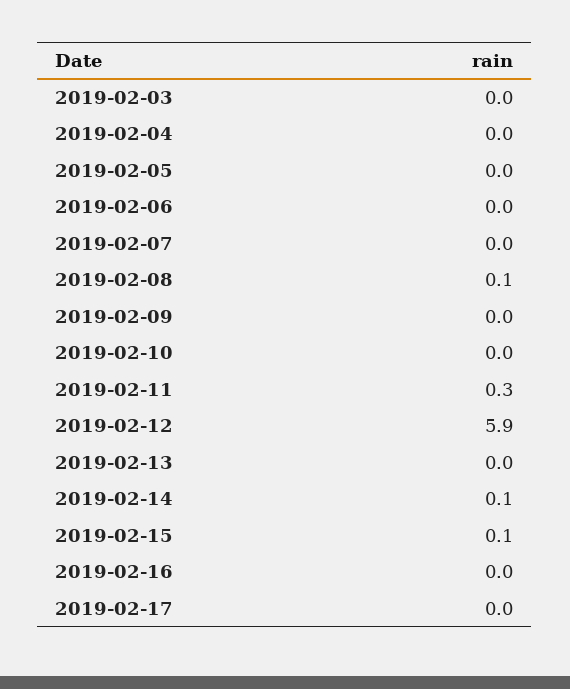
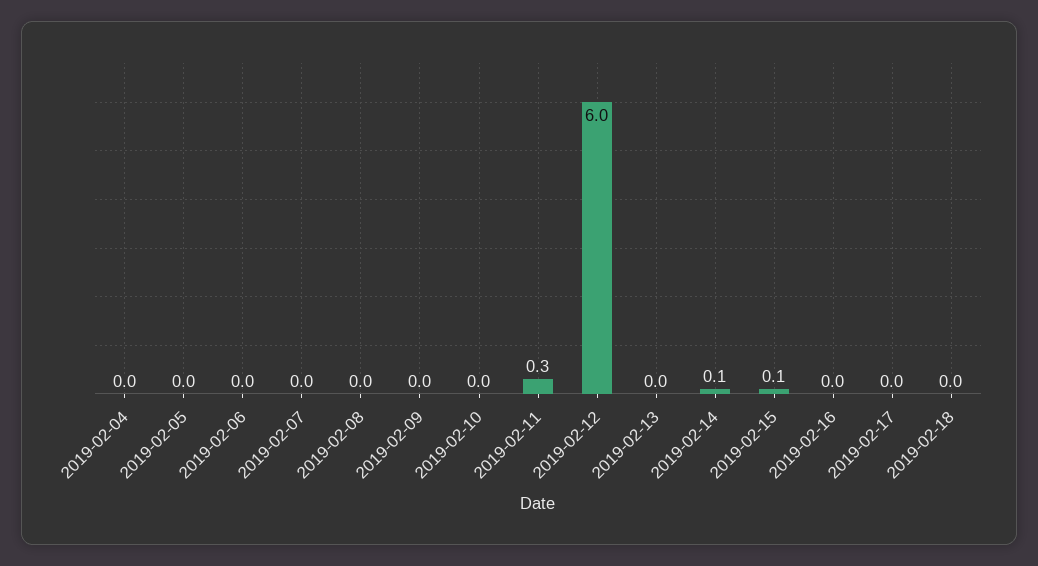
2019-02-03: 0 -> none
2019-02-08: 0.1 -> 0
2019-02-12: 5.9 -> 6
2019-02-18: none -> 0

